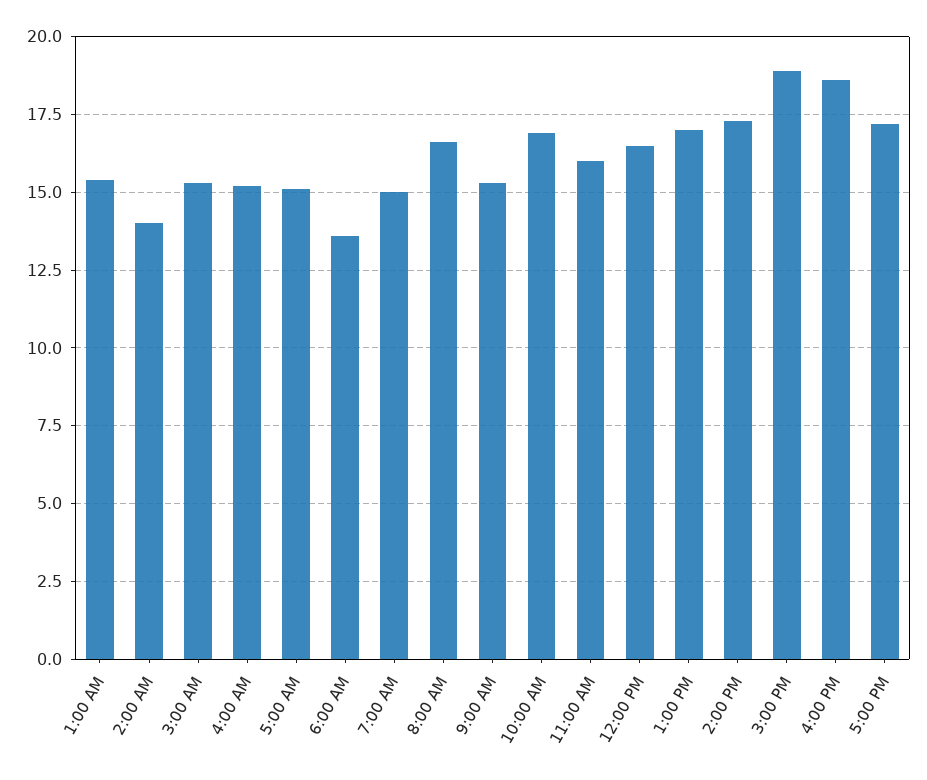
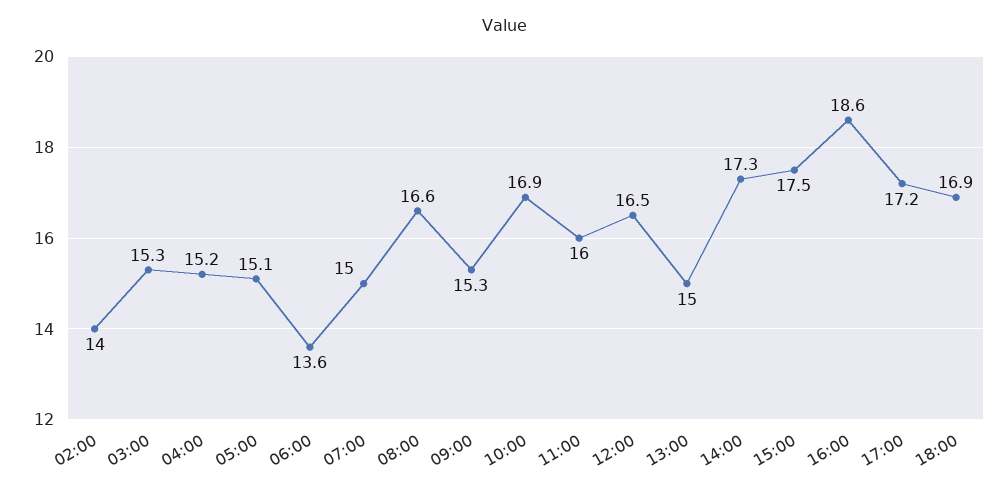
1:00 AM: 15.5 -> none
1:00 PM: 17 -> 15
3:00 PM: 19 -> 17.5
18:00: none -> 16.9

